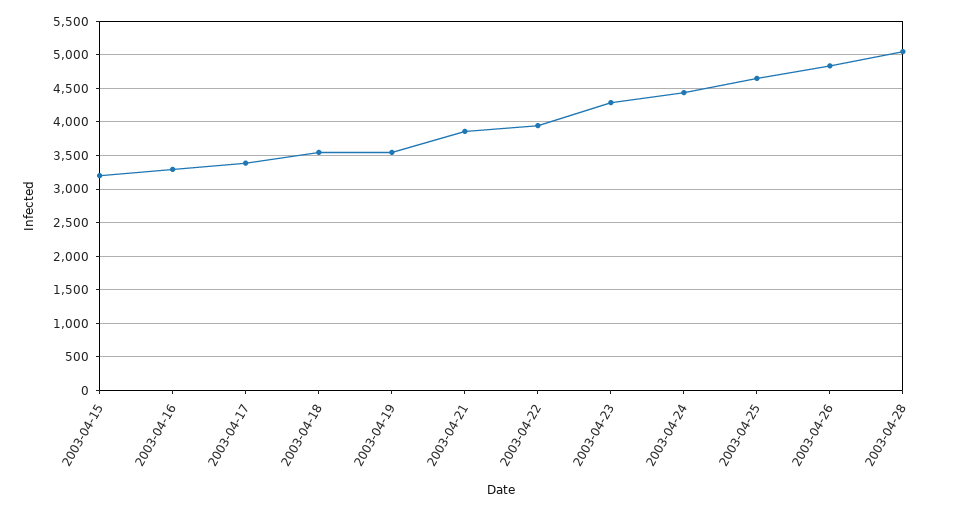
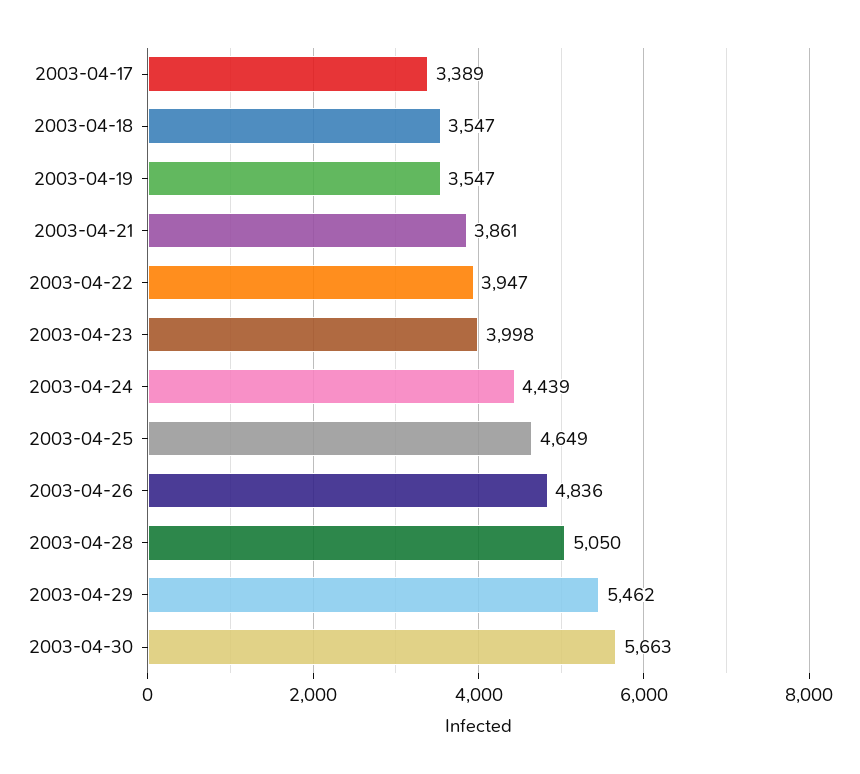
2003-04-15: 3200 -> none
2003-04-16: 3300 -> none
2003-04-23: 4300 -> 3998
2003-04-29: none -> 5462
2003-04-30: none -> 5663

